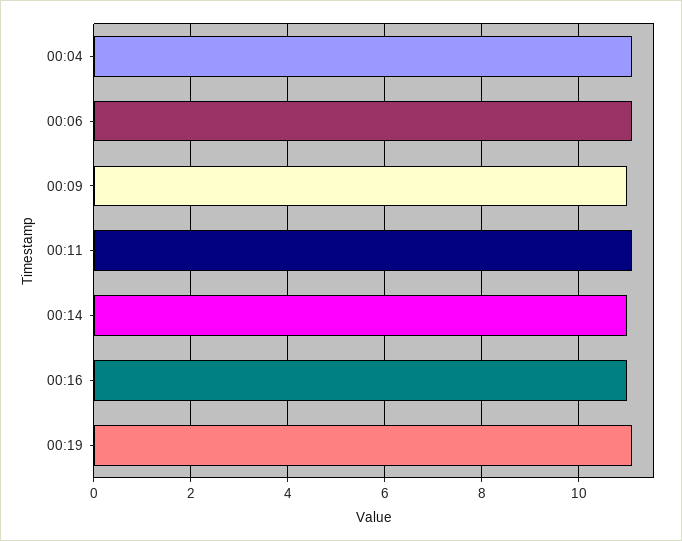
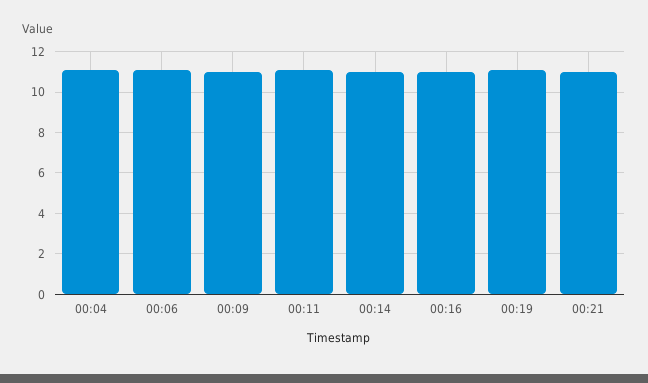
00:21: none -> 11

